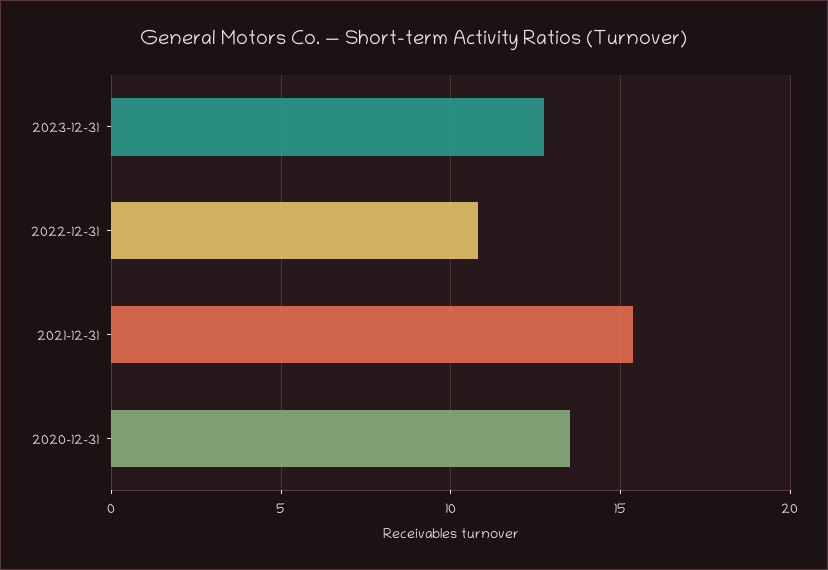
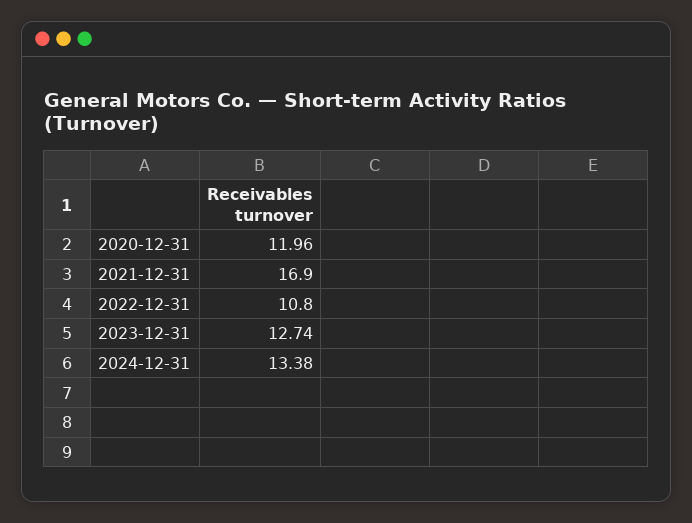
2021-12-31: 15.5 -> 16.9
2020-12-31: 13.5 -> 11.96
2024-12-31: none -> 13.38

